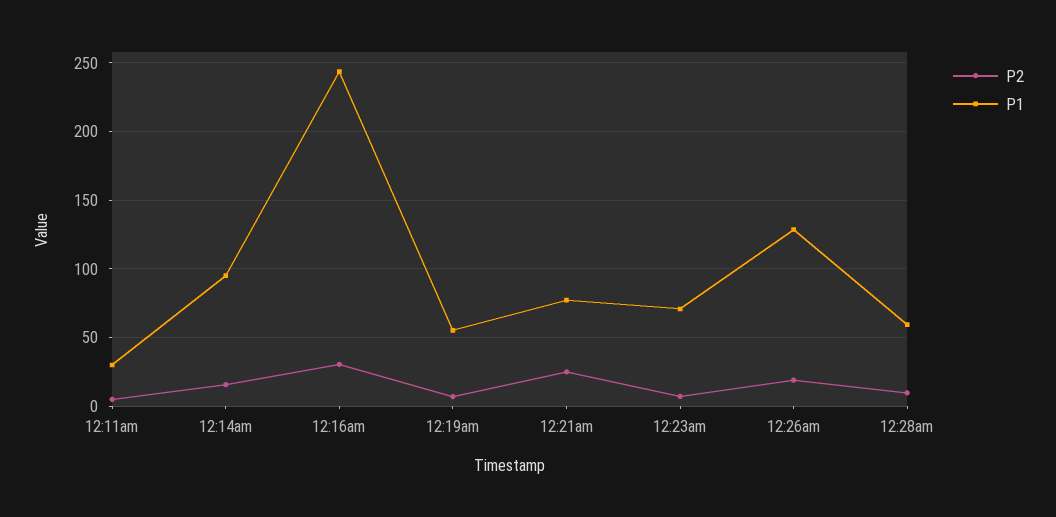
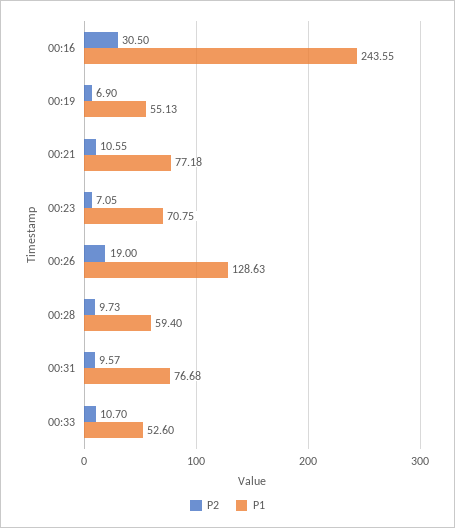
P2, 12:11am: 5 -> none
P1, 12:11am: 30 -> none
P2, 12:14am: 15 -> none
P1, 12:14am: 95 -> none
P2, 12:21am: 25 -> 10.55
P2, 00:31: none -> 9.57
P1, 00:31: none -> 76.68
P2, 00:33: none -> 10.7
P1, 00:33: none -> 52.6

